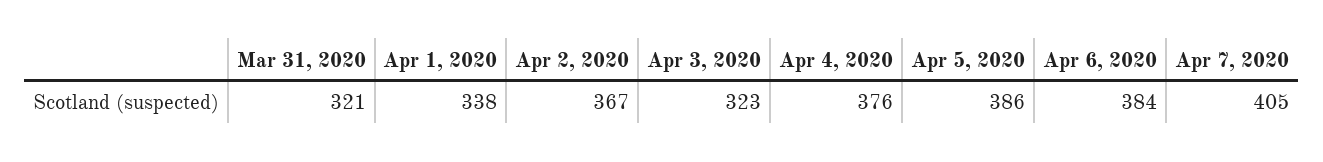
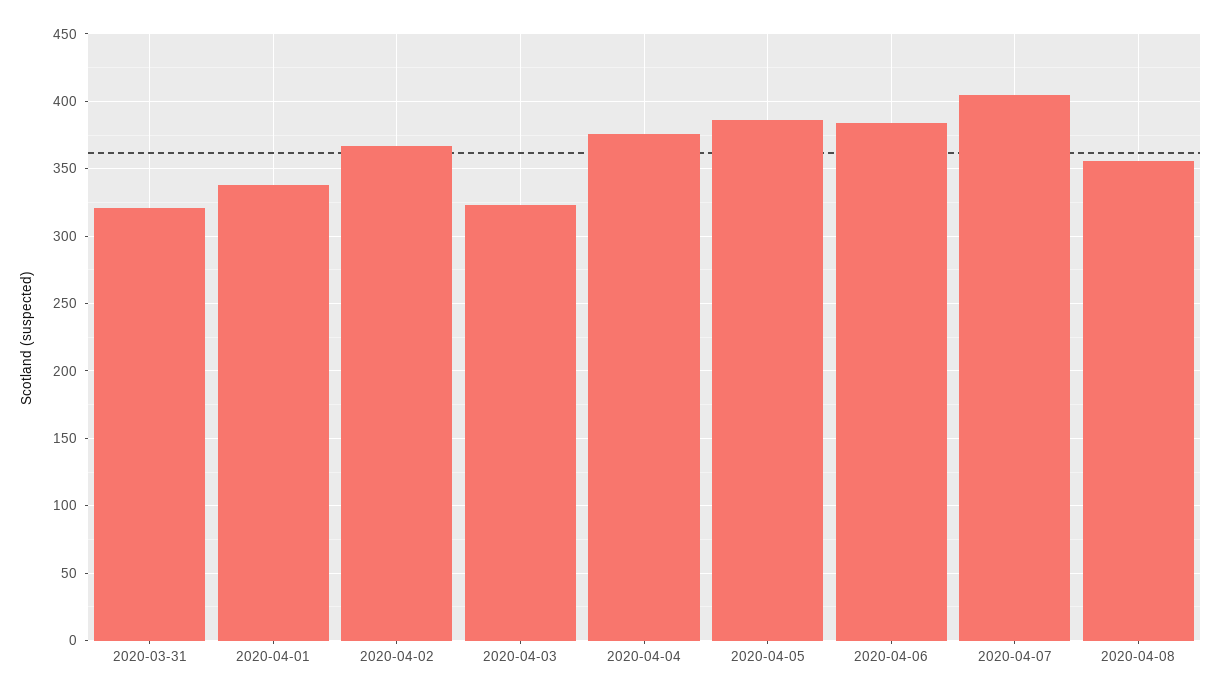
2020-04-08: none -> 355

